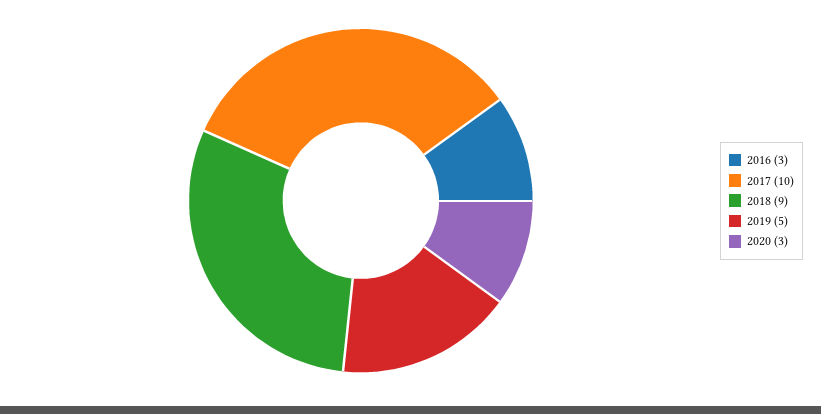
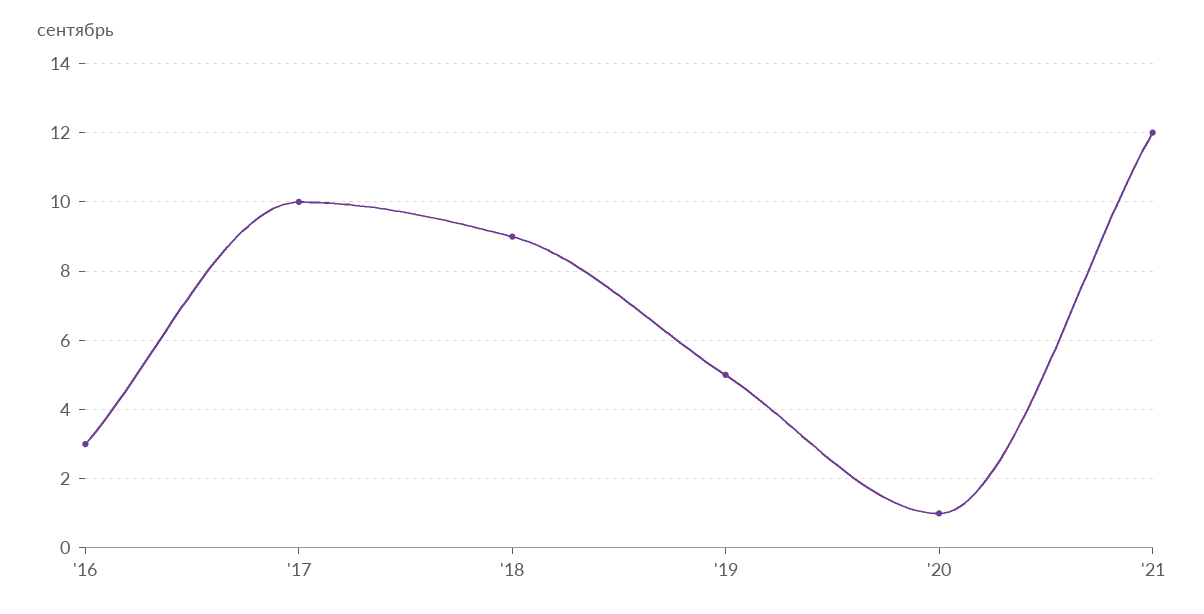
2020: 3 -> 1
'21: none -> 12

